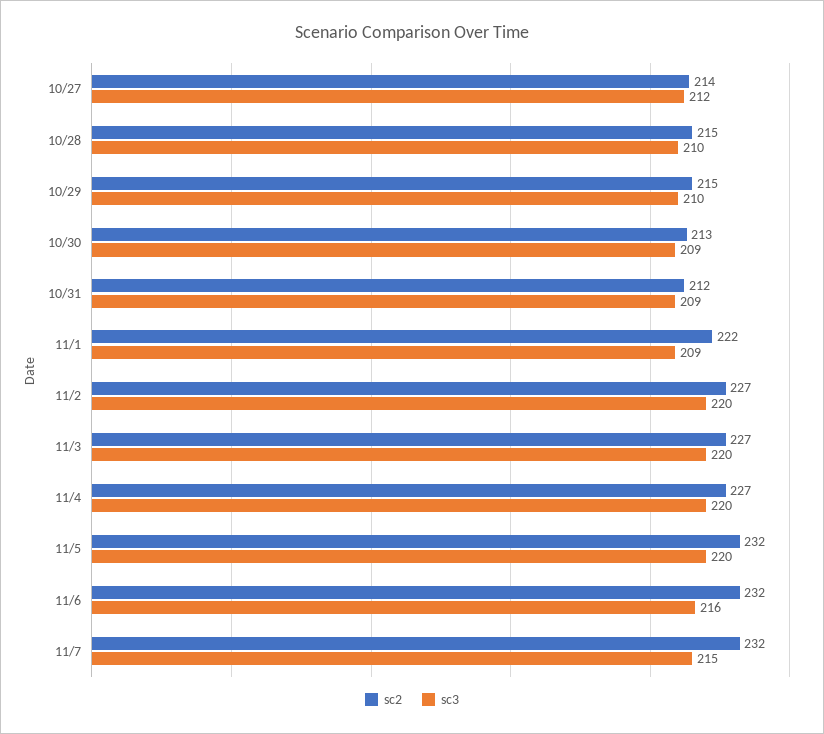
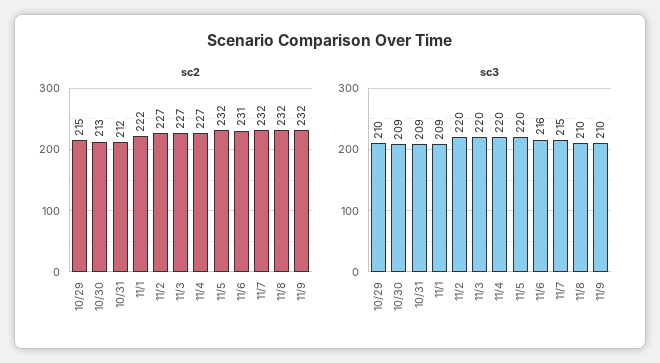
sc2, 10/27: 214 -> none
sc3, 10/27: 212 -> none
sc2, 10/28: 215 -> none
sc3, 10/28: 210 -> none
sc2, 11/6: 232 -> 231
sc2, 11/8: none -> 232
sc2, 11/9: none -> 232
sc3, 11/8: none -> 210
sc3, 11/9: none -> 210

